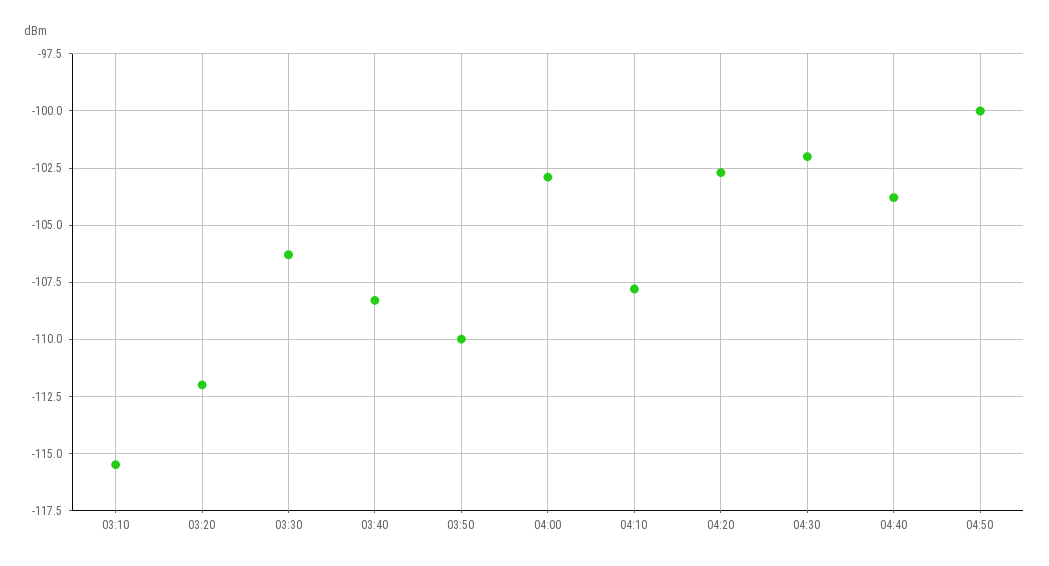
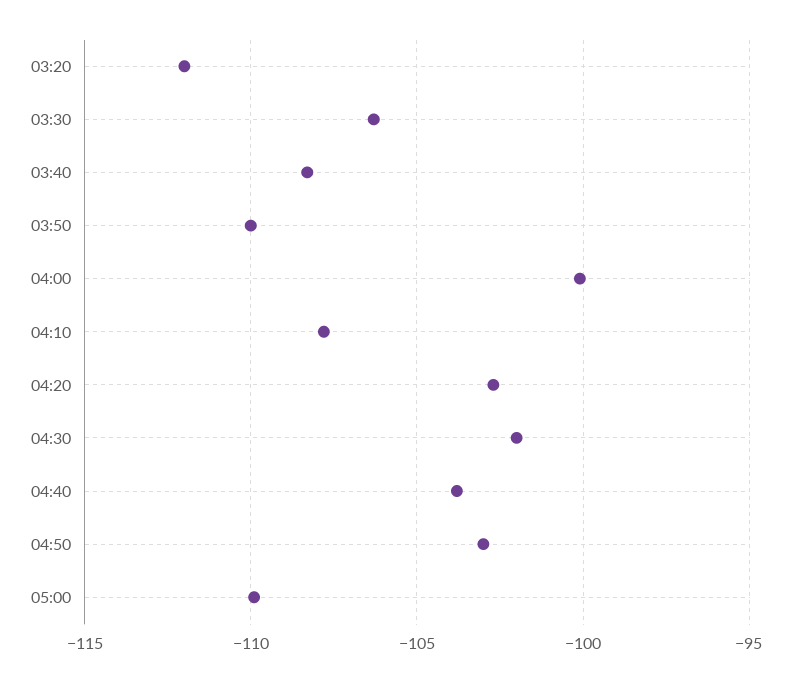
03:10: -115.5 -> none
04:00: -103 -> -100
04:50: -100 -> -103
05:00: none -> -110

